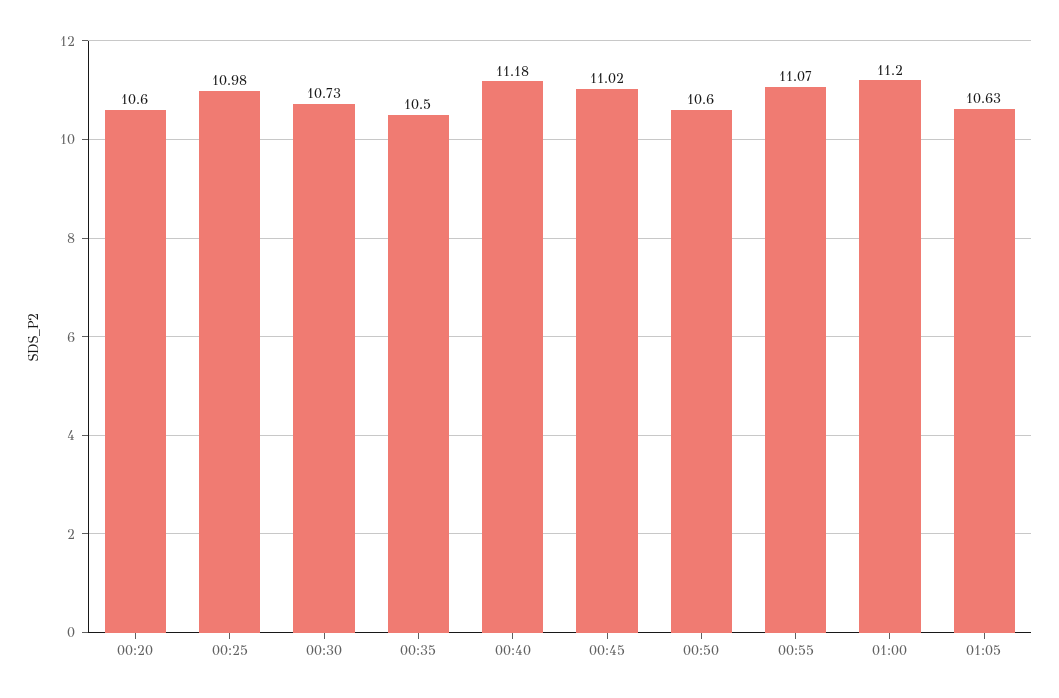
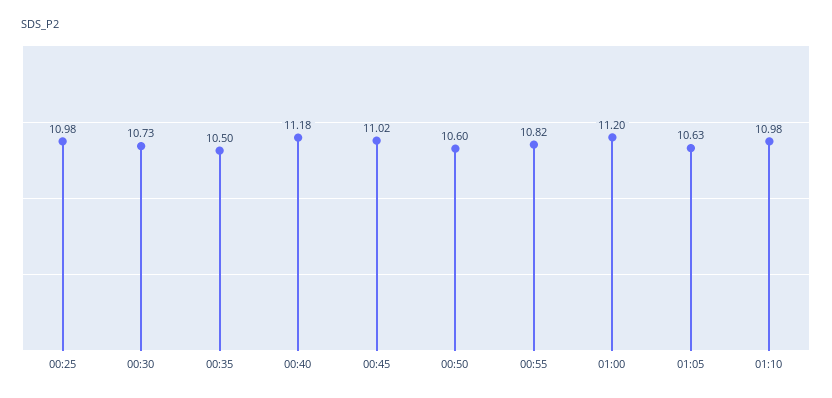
00:20: 10.6 -> none
00:55: 11.07 -> 10.82
01:10: none -> 10.98

